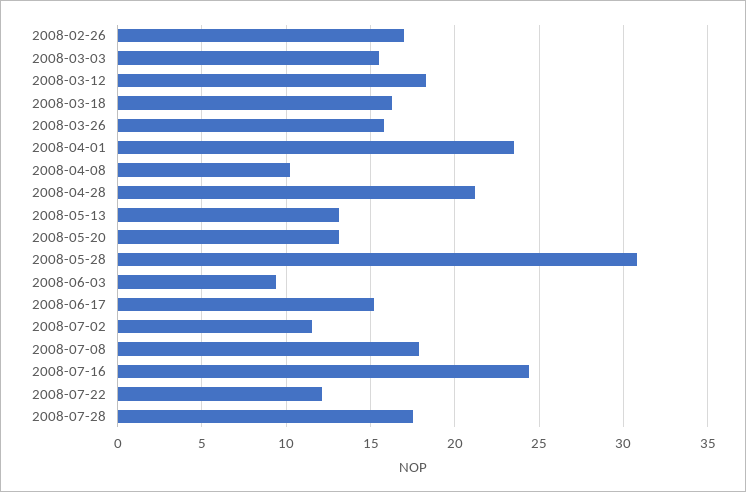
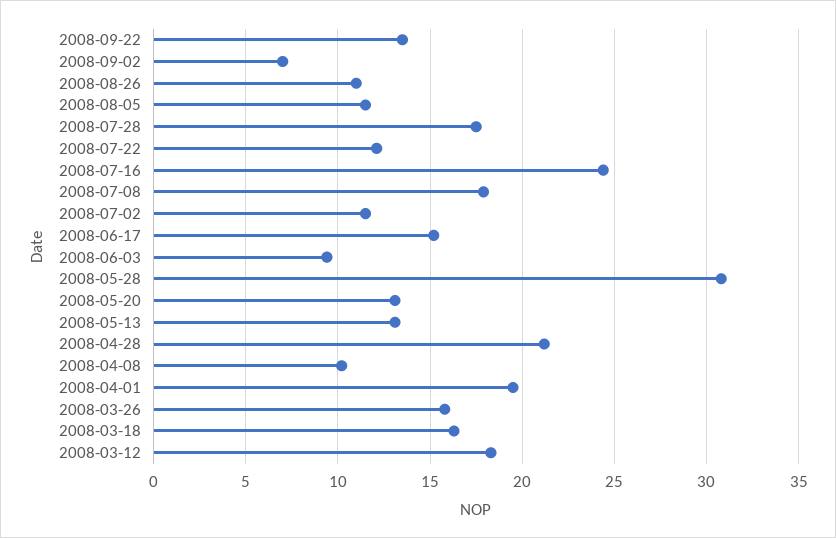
2008-02-26: 17 -> none
2008-03-03: 15.5 -> none
2008-04-01: 23.5 -> 19.5
2008-09-22: none -> 13.5
2008-09-02: none -> 7
2008-08-26: none -> 11
2008-08-05: none -> 11.5

